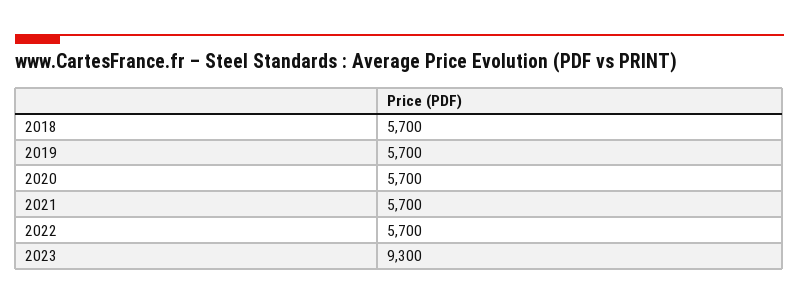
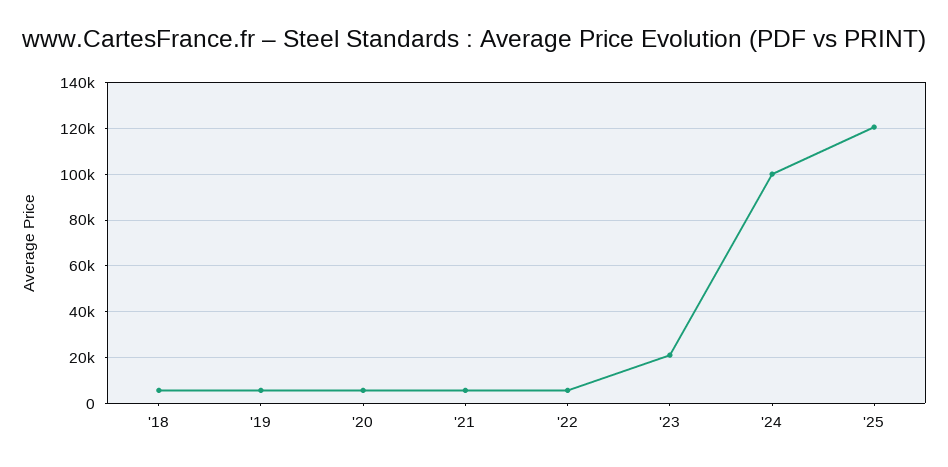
2023: 9300 -> 20000
'24: none -> 100000
'25: none -> 120000

